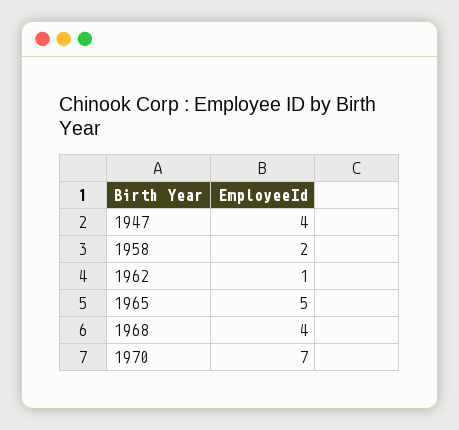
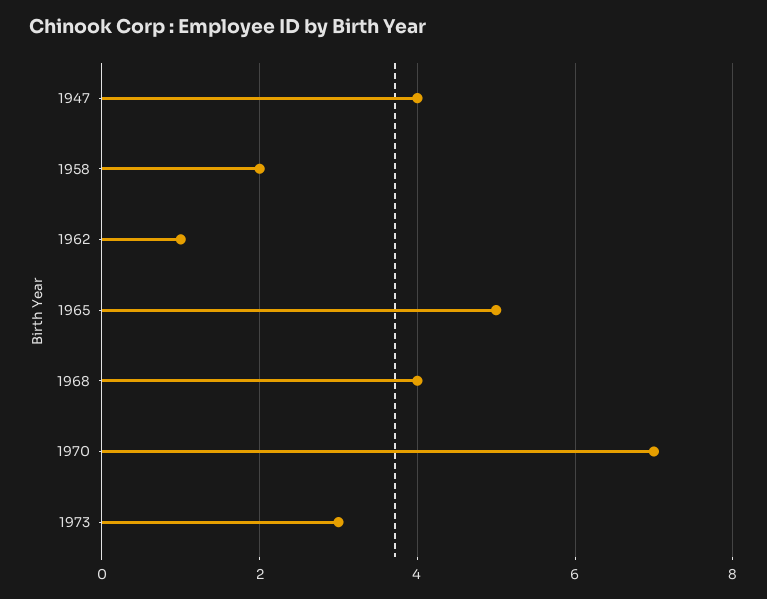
1973: none -> 3

